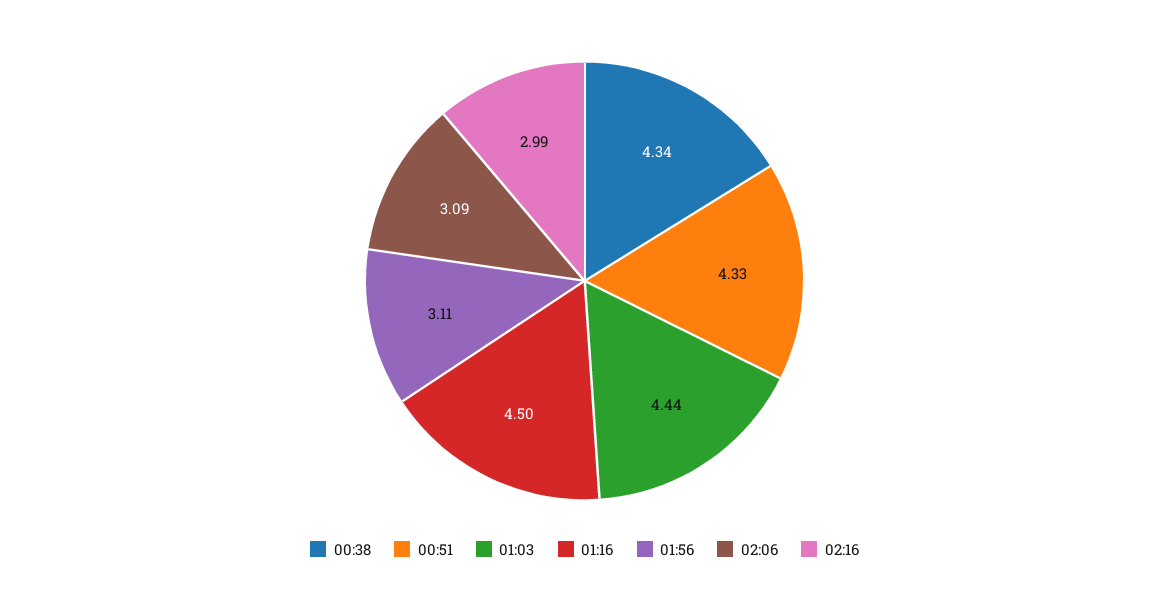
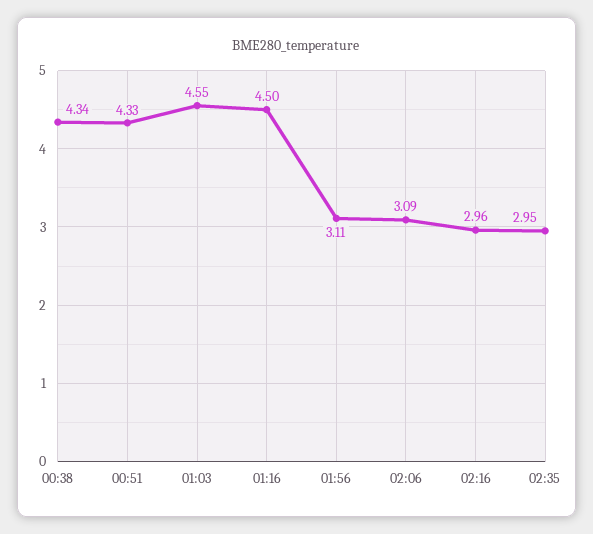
01:03: 4.44 -> 4.55
02:16: 2.99 -> 2.96
02:35: none -> 2.95

